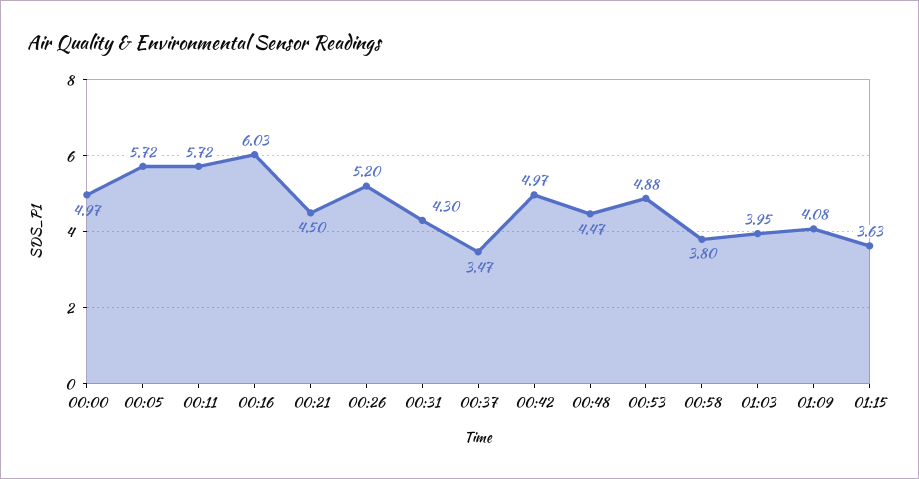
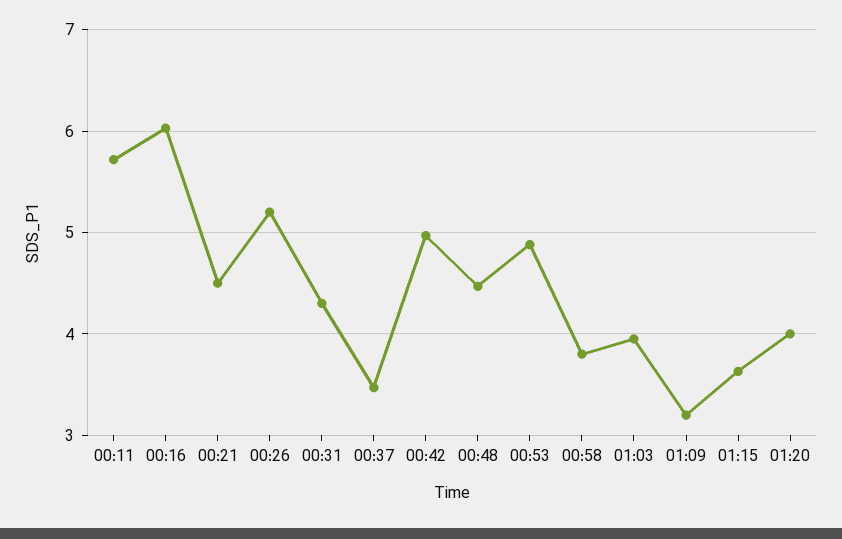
00:00: 4.97 -> none
00:05: 5.72 -> none
01:09: 4.08 -> 3.2
01:20: none -> 4

